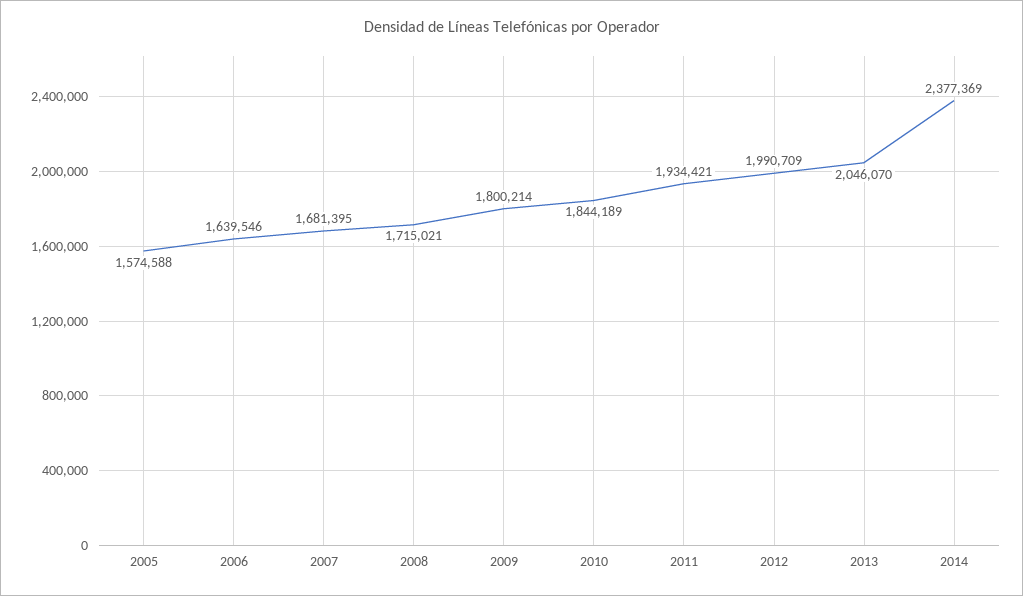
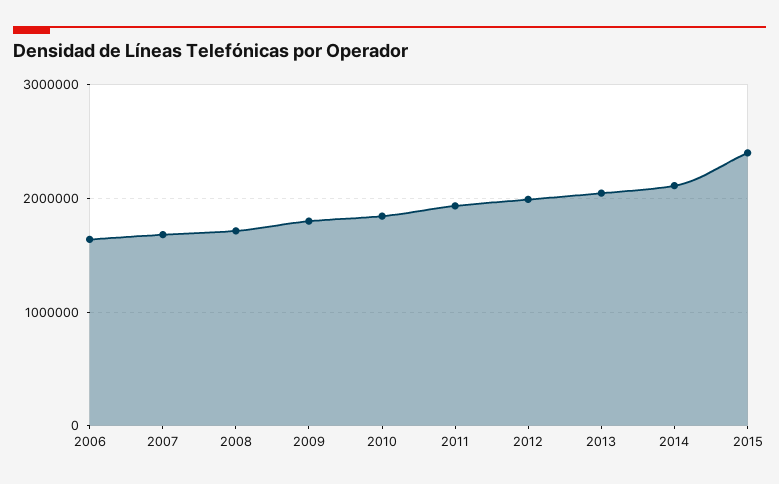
2005: 1574588 -> none
2014: 2377369 -> 2100000
2015: none -> 2400000

